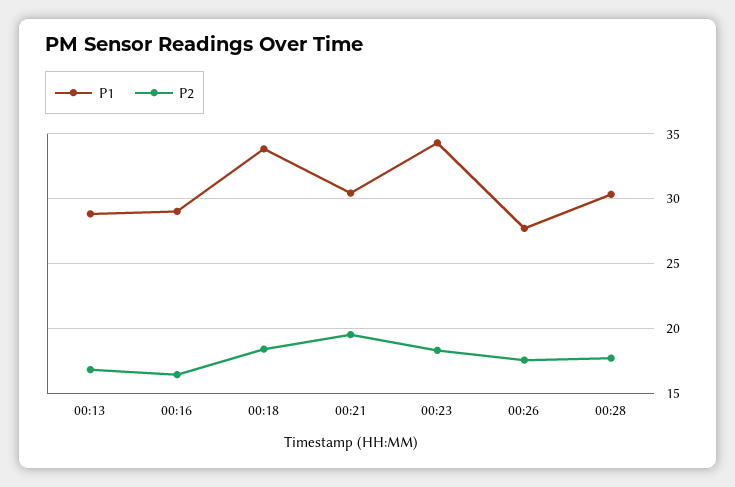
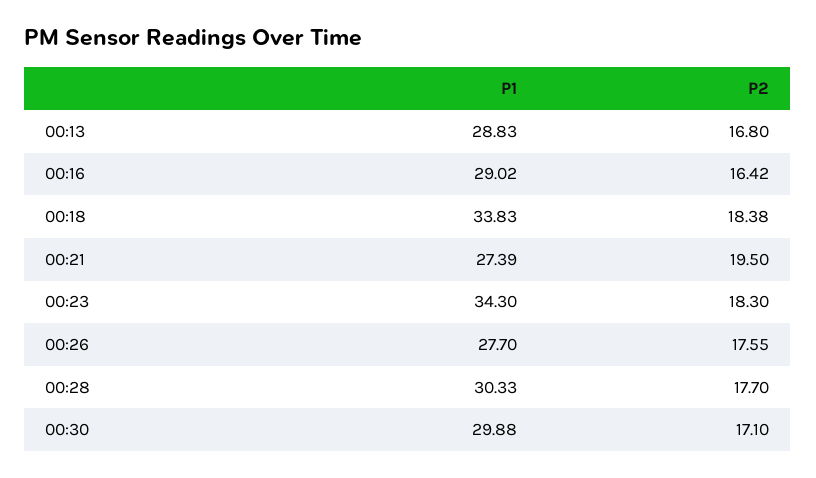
P1, 00:21: 30.5 -> 27.39
P1, 00:30: none -> 29.88
P2, 00:30: none -> 17.1

